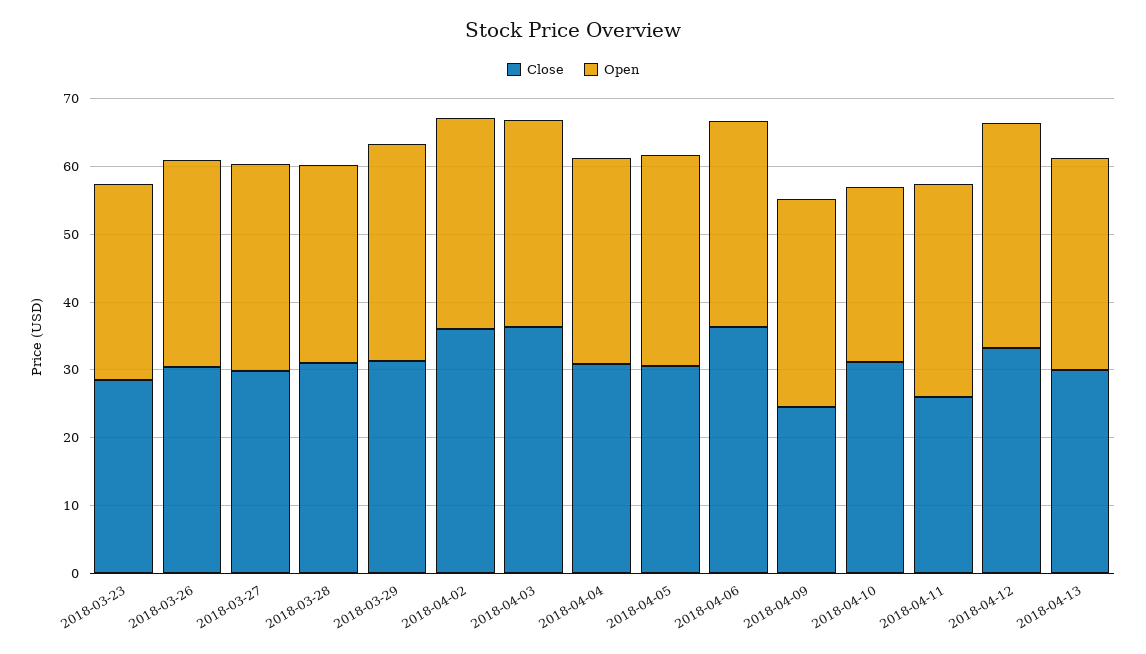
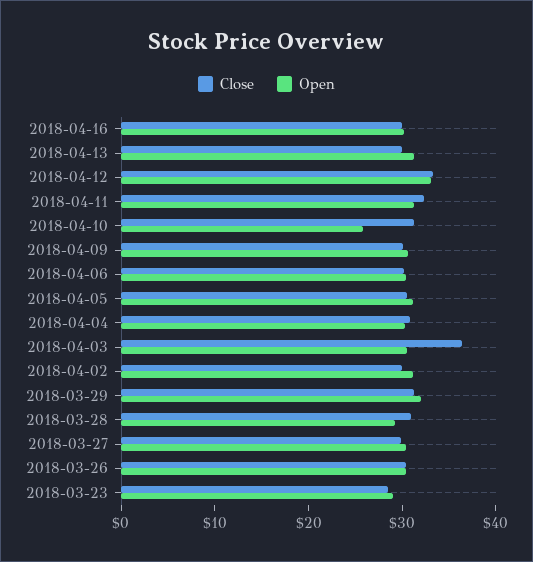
Close, 2018-04-02: 36 -> 30
Close, 2018-04-06: 36 -> 30
Close, 2018-04-09: 24 -> 30
Close, 2018-04-11: 26 -> 32
Close, 2018-04-16: none -> 30
Open, 2018-04-16: none -> 30

